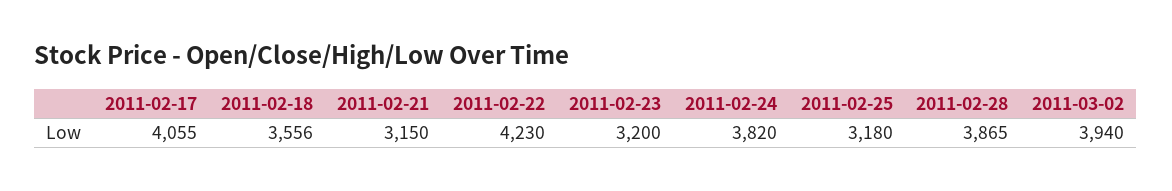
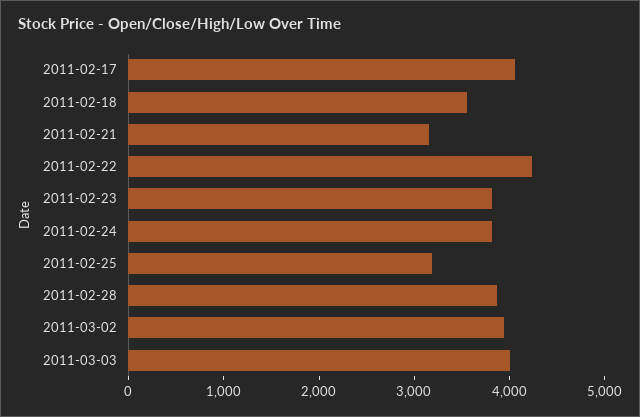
2011-02-23: 3200 -> 3800
2011-03-03: none -> 4000

